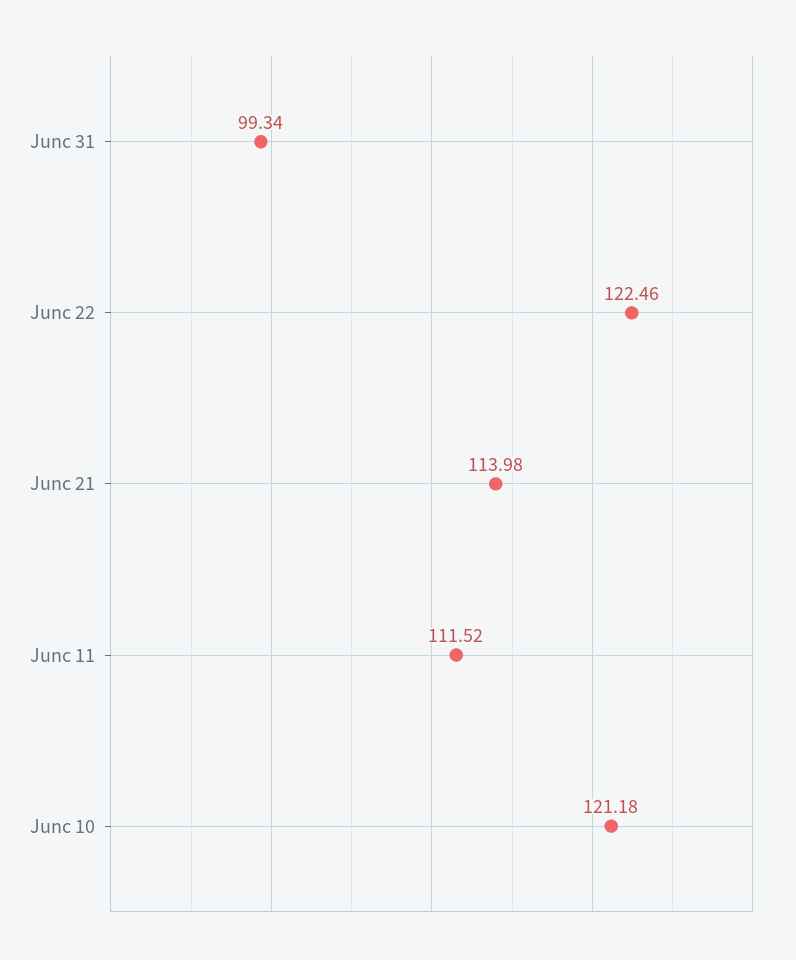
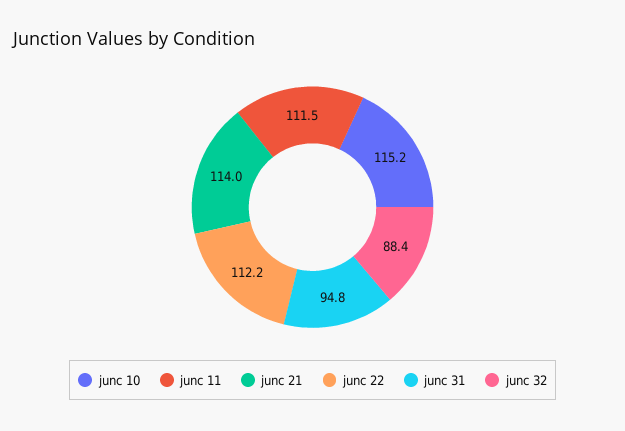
Junc 31: 99.34 -> 94.8
Junc 22: 122.46 -> 112.2
Junc 10: 121.18 -> 115.2
junc 32: none -> 88.4

